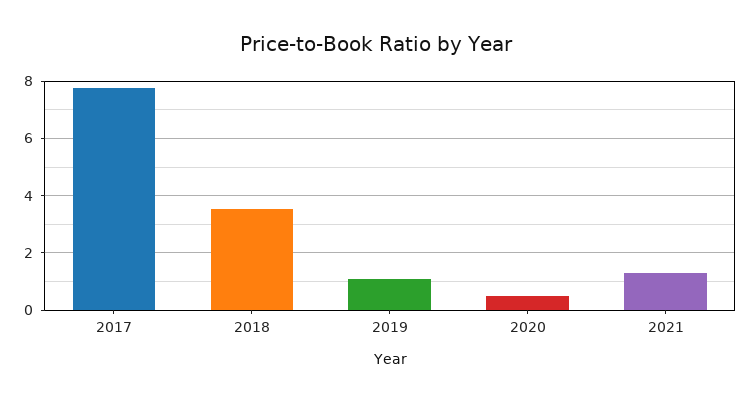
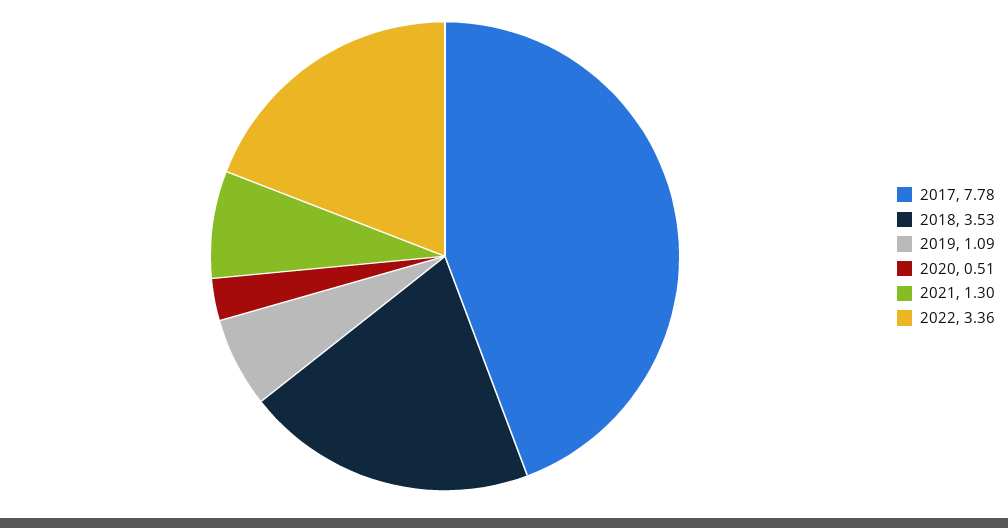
2022: none -> 3.36

